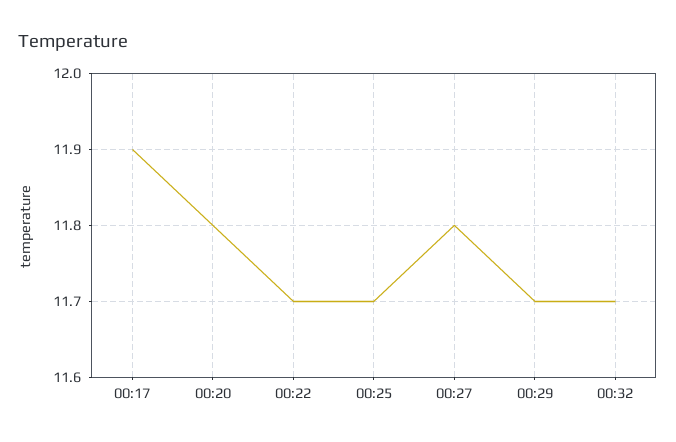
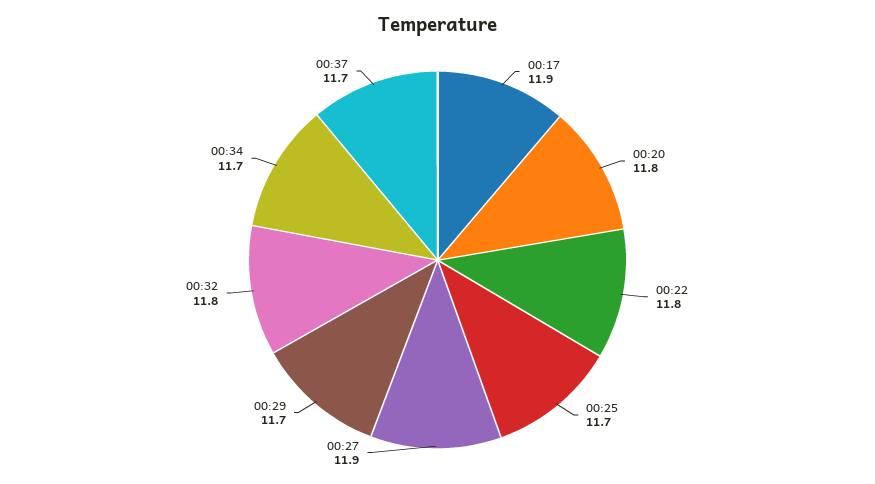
00:22: 11.7 -> 11.8
00:27: 11.8 -> 11.9
00:32: 11.7 -> 11.8
00:34: none -> 11.7
00:37: none -> 11.7

